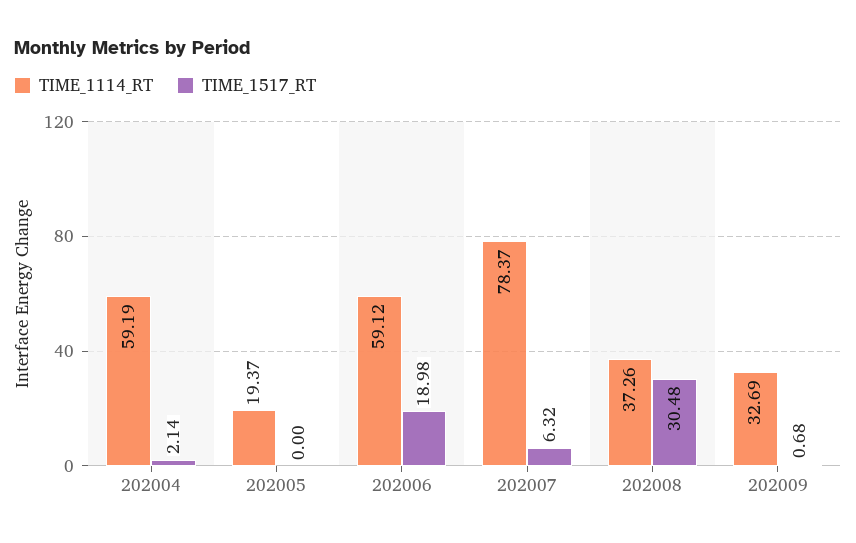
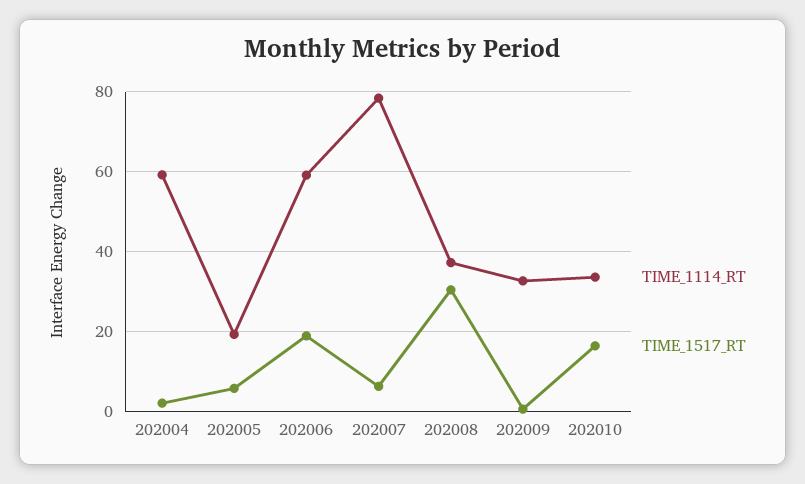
TIME_1517_RT, 202005: 0 -> 6
TIME_1114_RT, 202010: none -> 34
TIME_1517_RT, 202010: none -> 16

